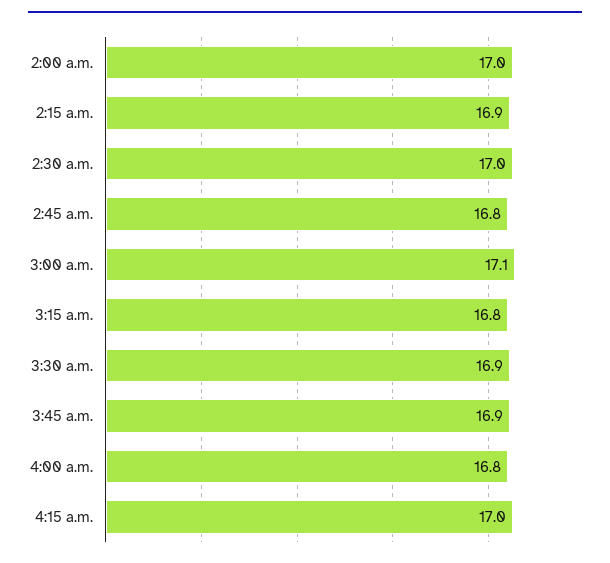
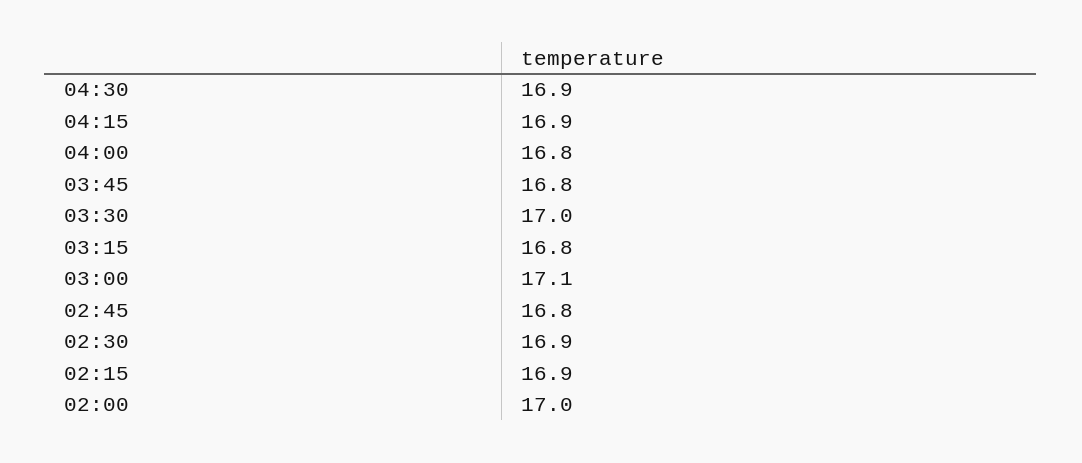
2:30 a.m.: 17 -> 16.9
3:30 a.m.: 16.9 -> 17
3:45 a.m.: 16.9 -> 16.8
4:15 a.m.: 17 -> 16.9
04:30: none -> 16.9

